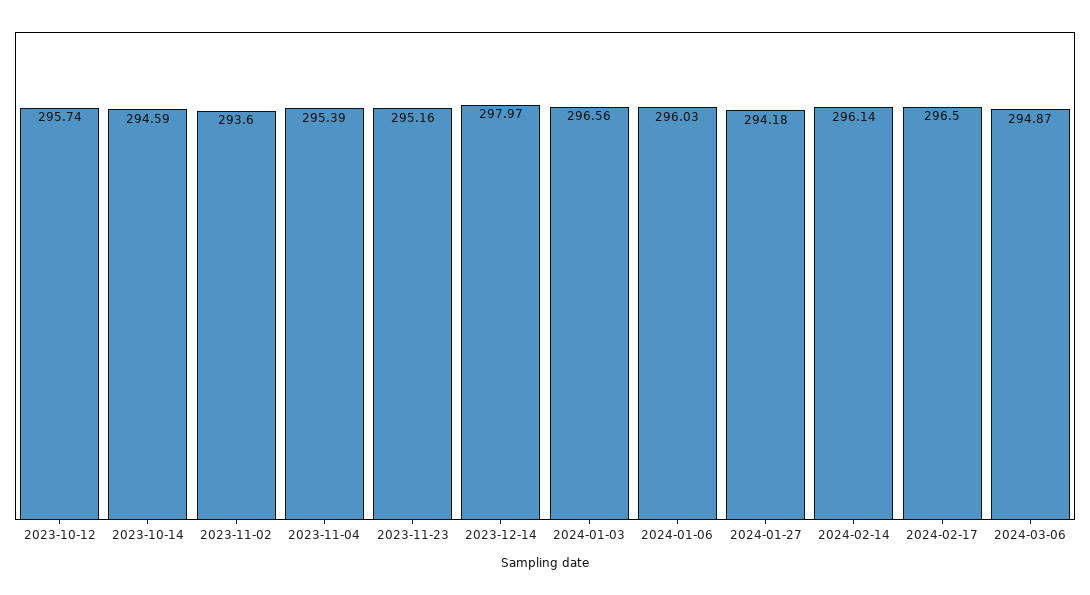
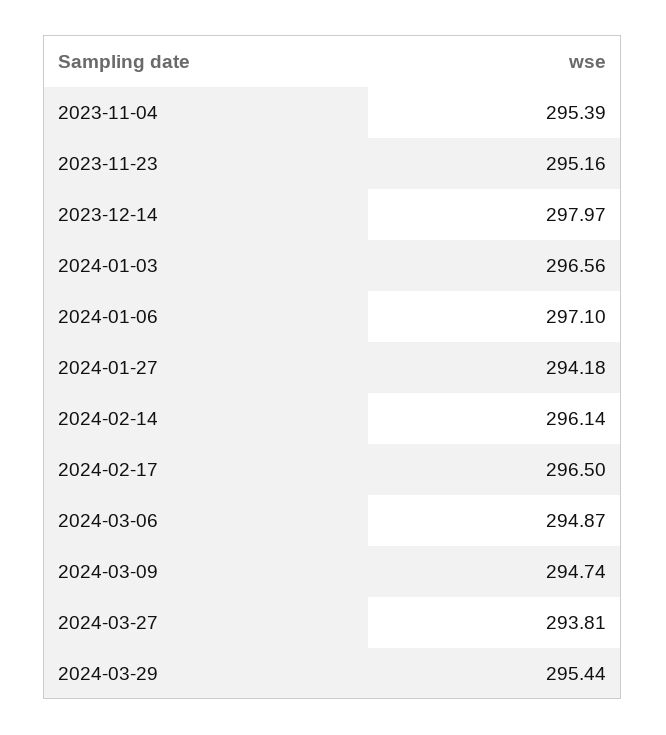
2023-10-12: 295.74 -> none
2023-10-14: 294.59 -> none
2023-11-02: 293.6 -> none
2024-01-06: 296.03 -> 297.1
2024-03-09: none -> 294.74
2024-03-27: none -> 293.81
2024-03-29: none -> 295.44

